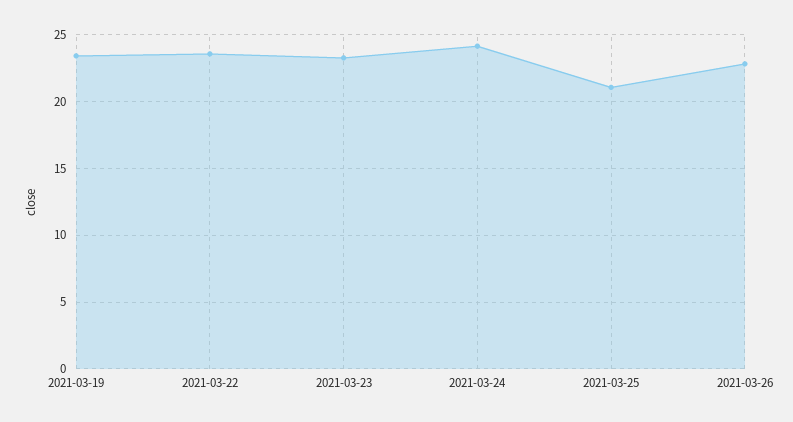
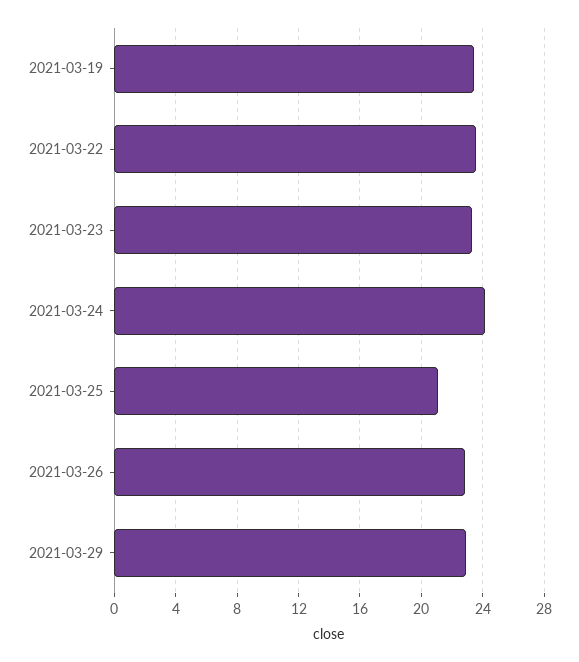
2021-03-29: none -> 23

